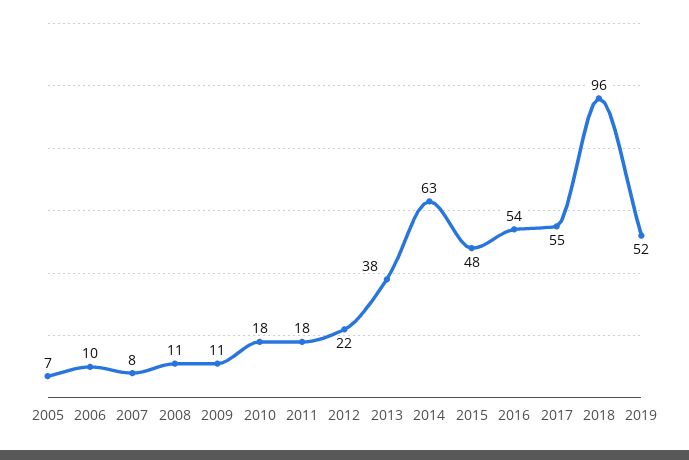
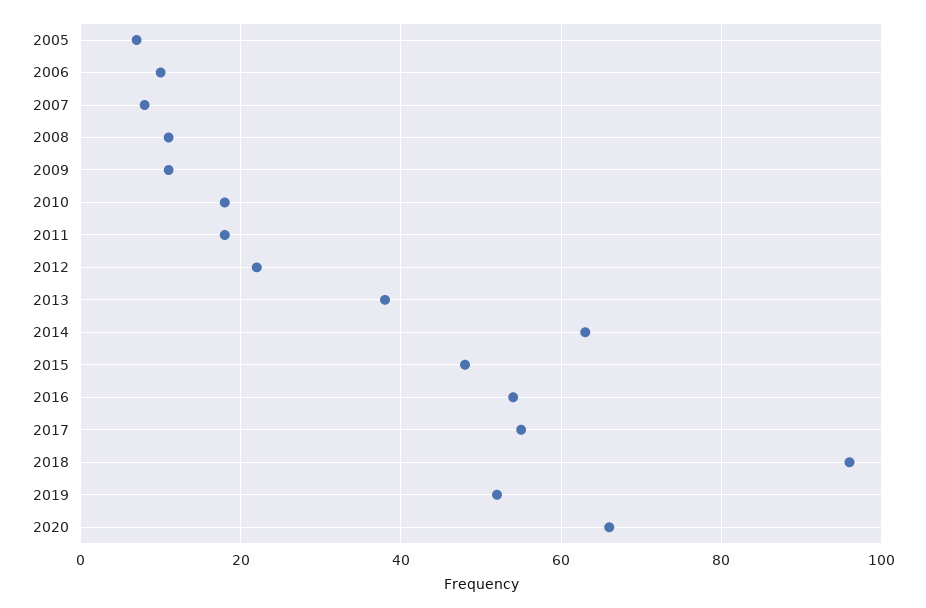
2020: none -> 65

